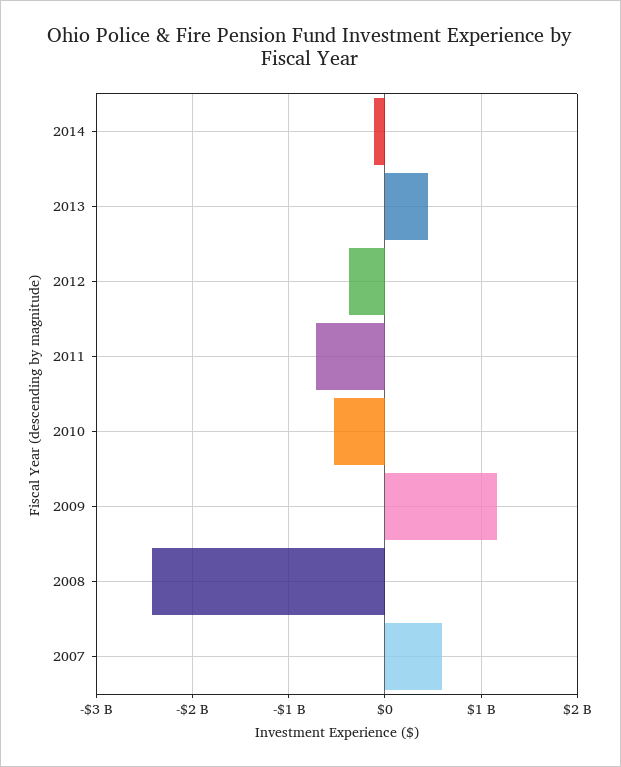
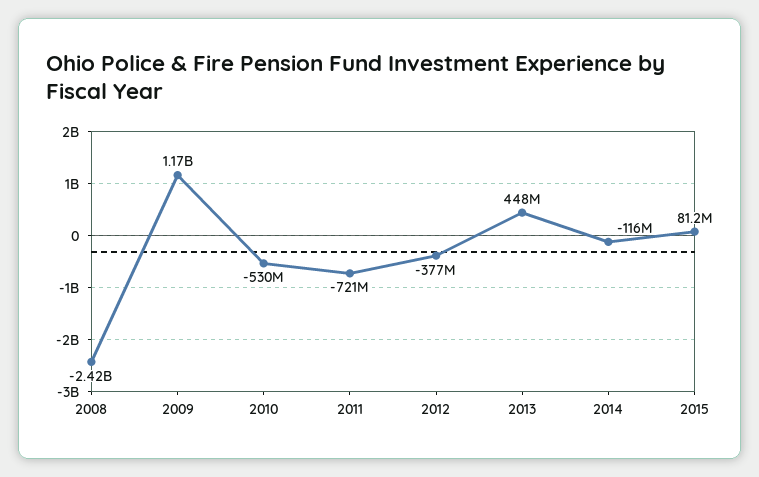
2007: 600000000 -> none
2015: none -> 81200000

